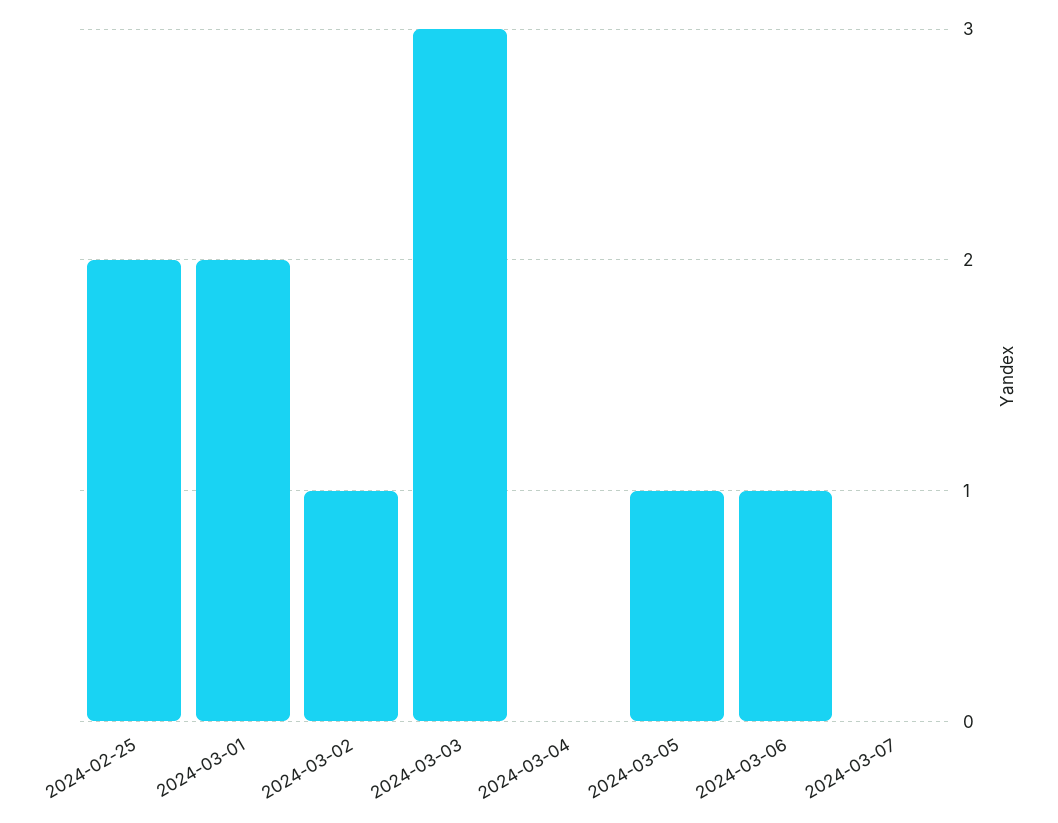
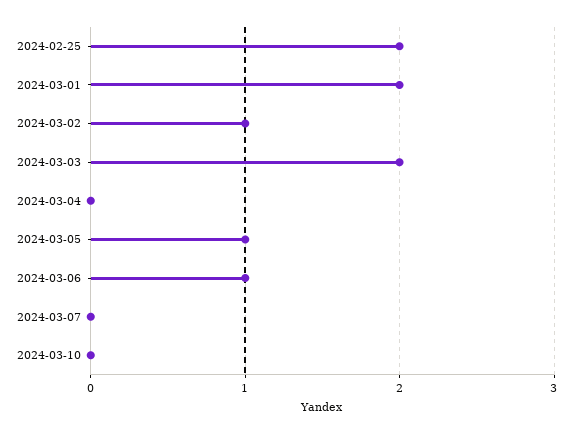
2024-03-03: 3 -> 2
2024-03-10: none -> 0

